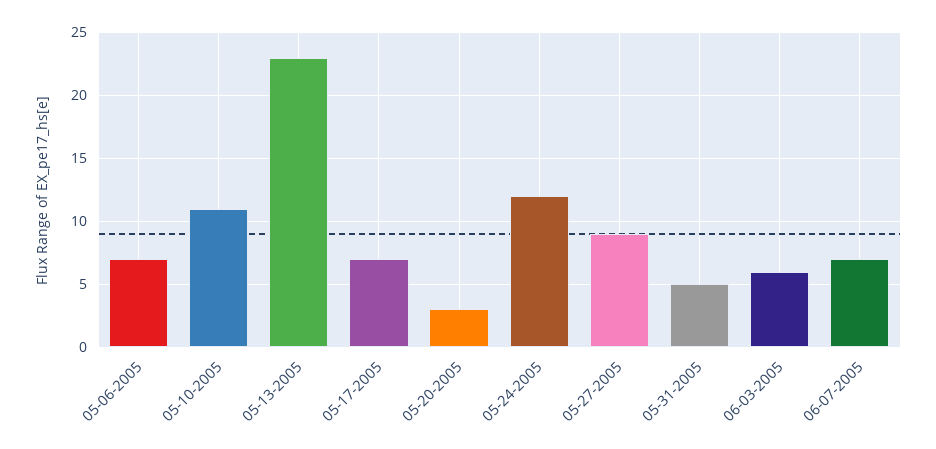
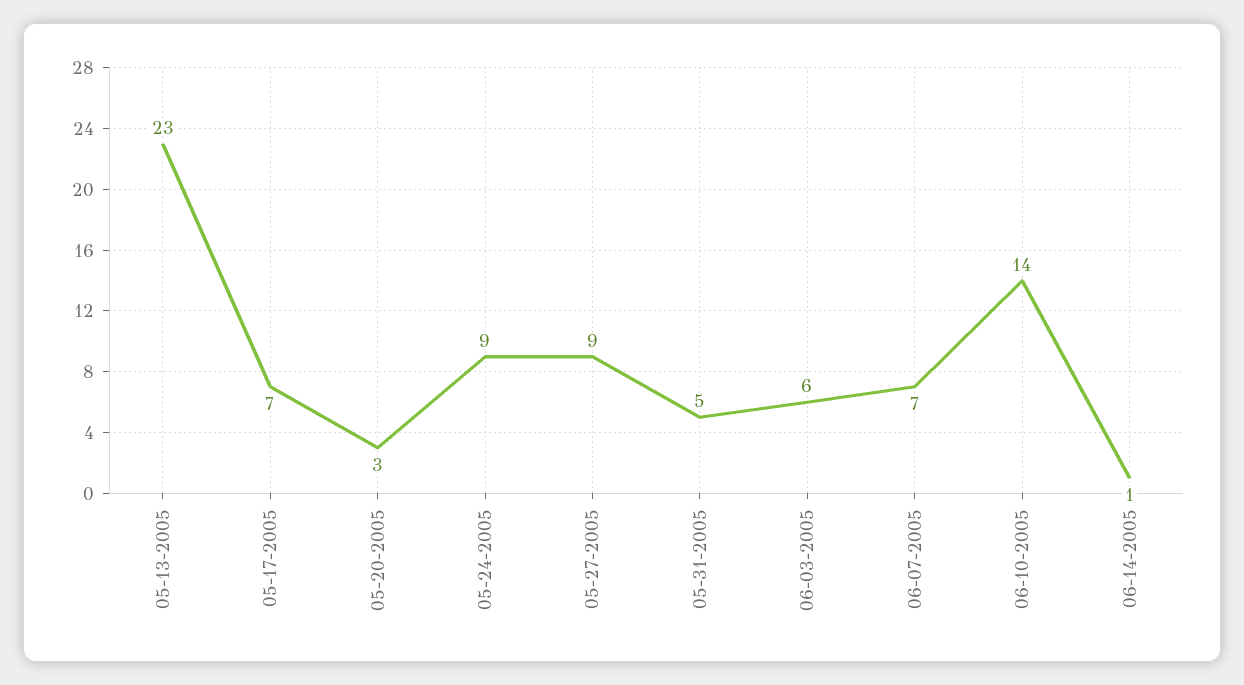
05-06-2005: 7 -> none
05-10-2005: 11 -> none
05-24-2005: 12 -> 9
06-10-2005: none -> 14
06-14-2005: none -> 1

